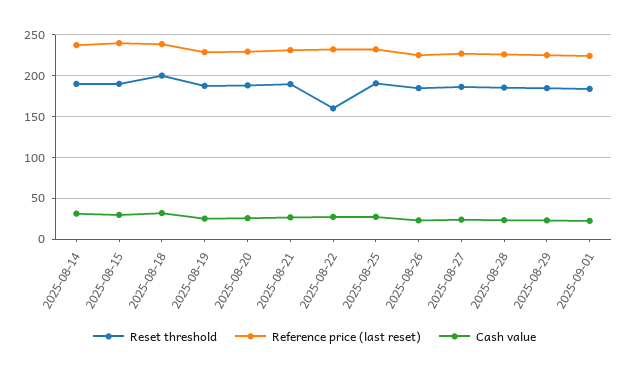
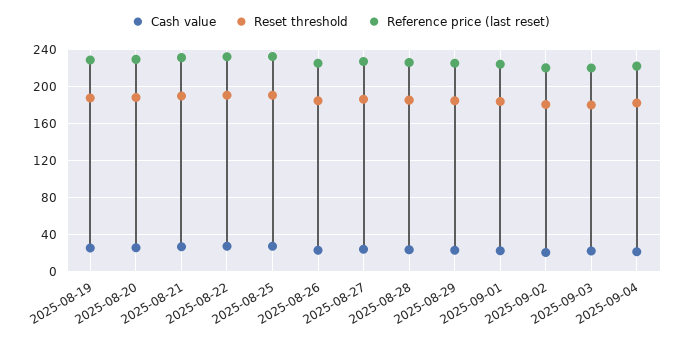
Reset threshold, 2025-08-14: 190 -> none
Reference price (last reset), 2025-08-14: 240 -> none
Cash value, 2025-08-14: 30 -> none
Reset threshold, 2025-08-15: 190 -> none
Reference price (last reset), 2025-08-15: 240 -> none
Cash value, 2025-08-15: 30 -> none
Reset threshold, 2025-08-18: 200 -> none
Reference price (last reset), 2025-08-18: 240 -> none
Cash value, 2025-08-18: 30 -> none
Reset threshold, 2025-08-22: 160 -> 190
Cash value, 2025-09-02: none -> 20
Reset threshold, 2025-09-02: none -> 180
Reference price (last reset), 2025-09-02: none -> 220
Cash value, 2025-09-03: none -> 20
Reset threshold, 2025-09-03: none -> 180
Reference price (last reset), 2025-09-03: none -> 220
Cash value, 2025-09-04: none -> 20
Reset threshold, 2025-09-04: none -> 180
Reference price (last reset), 2025-09-04: none -> 220

